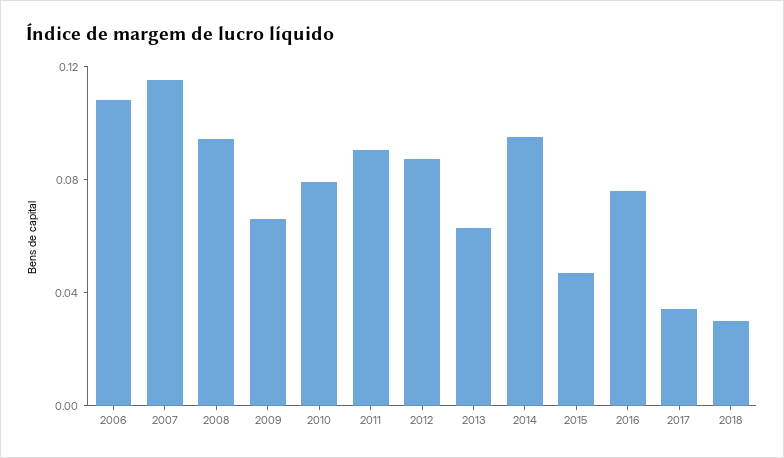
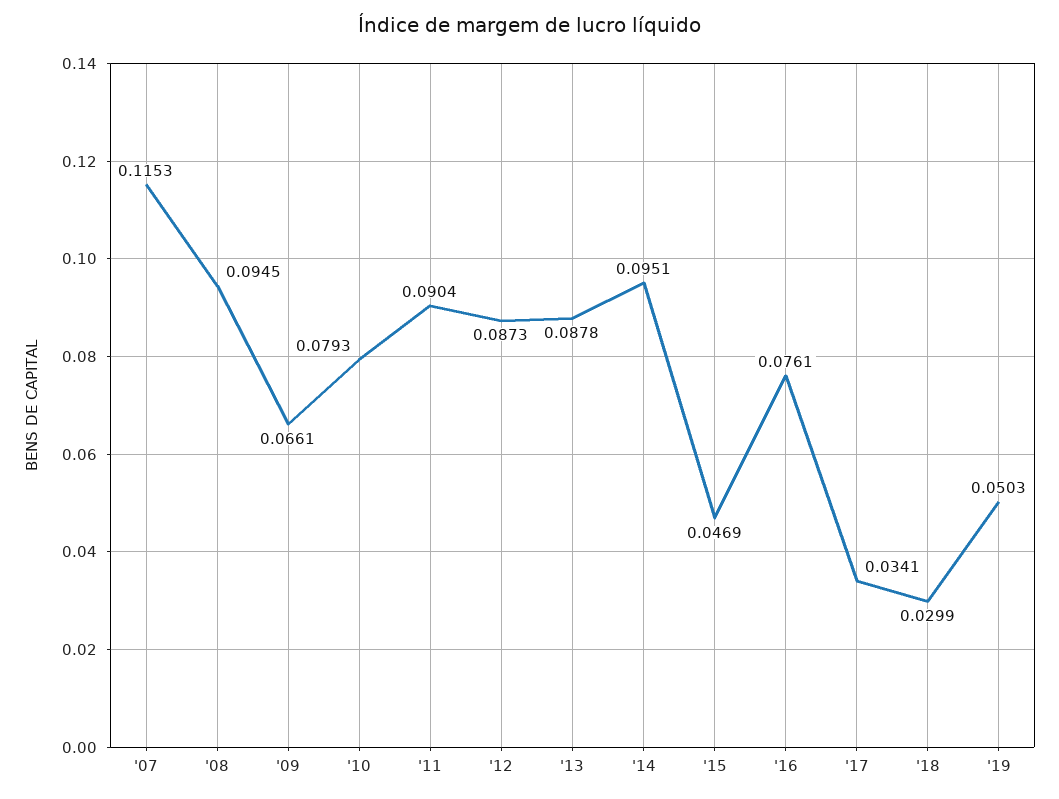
2006: 0.11 -> none
2013: 0.06 -> 0.0878
'19: none -> 0.0503

